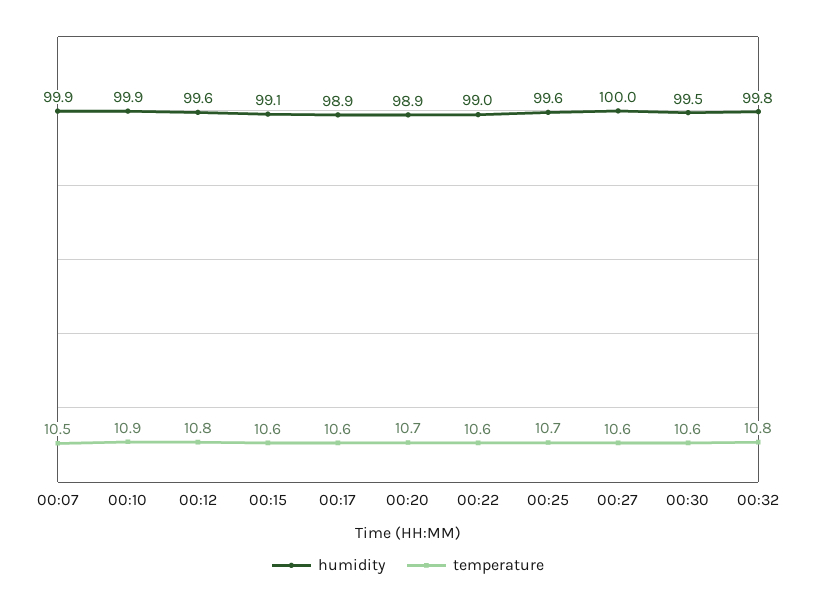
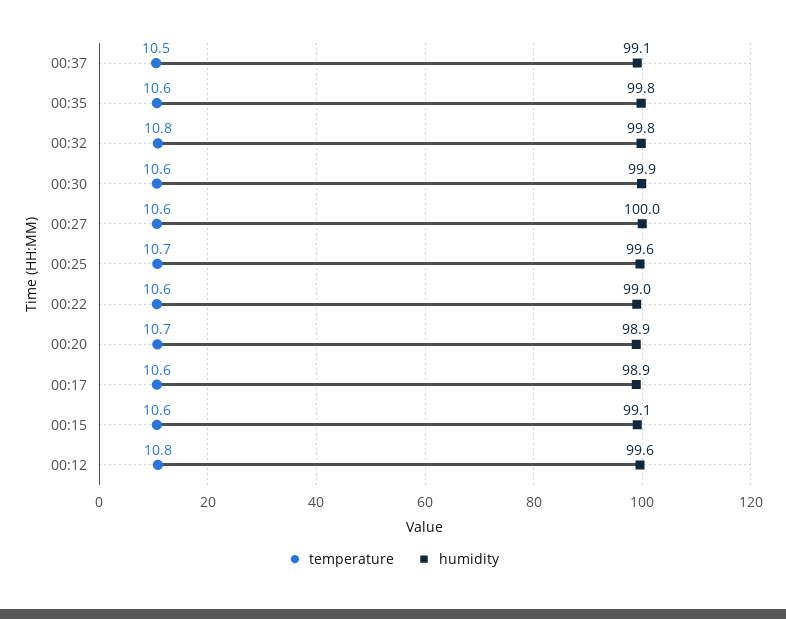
humidity, 00:07: 99.9 -> none
temperature, 00:07: 10.5 -> none
humidity, 00:10: 99.9 -> none
temperature, 00:10: 10.9 -> none
humidity, 00:30: 99.5 -> 99.9
temperature, 00:37: none -> 10.5
humidity, 00:37: none -> 99.1
temperature, 00:35: none -> 10.6
humidity, 00:35: none -> 99.8

